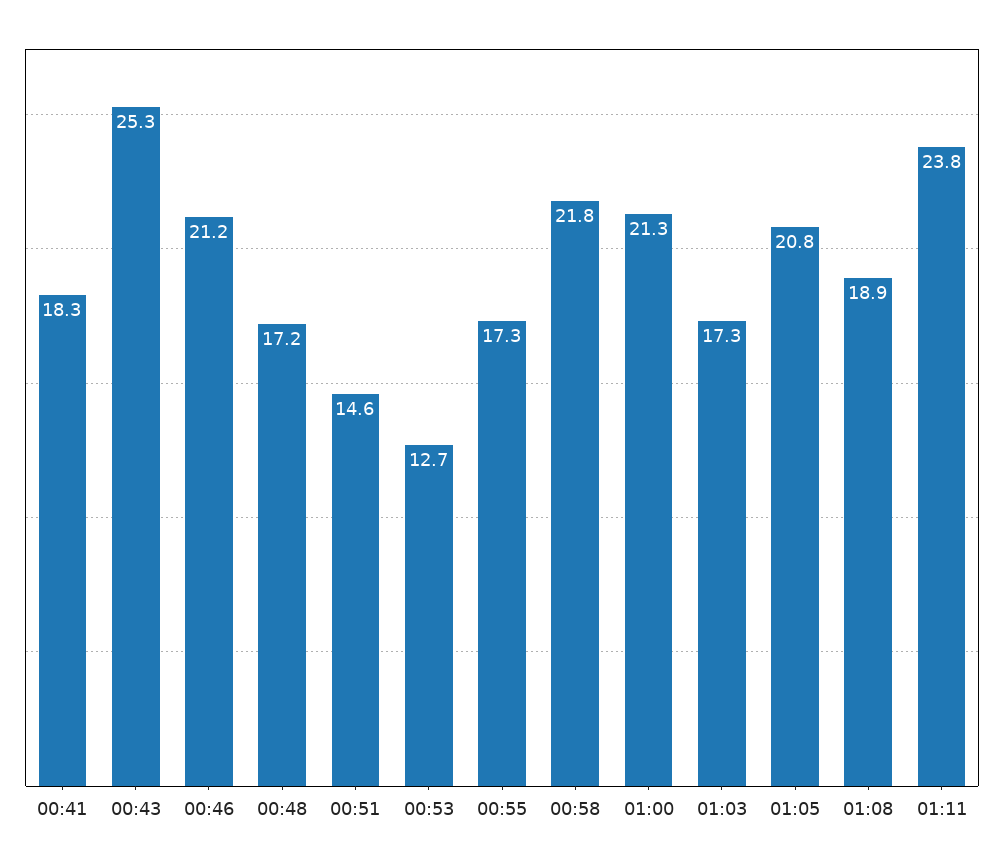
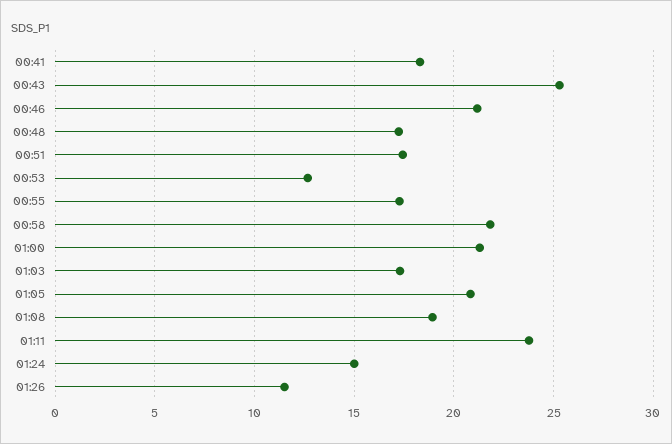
00:51: 14.6 -> 17.5
01:24: none -> 15
01:26: none -> 11.5

